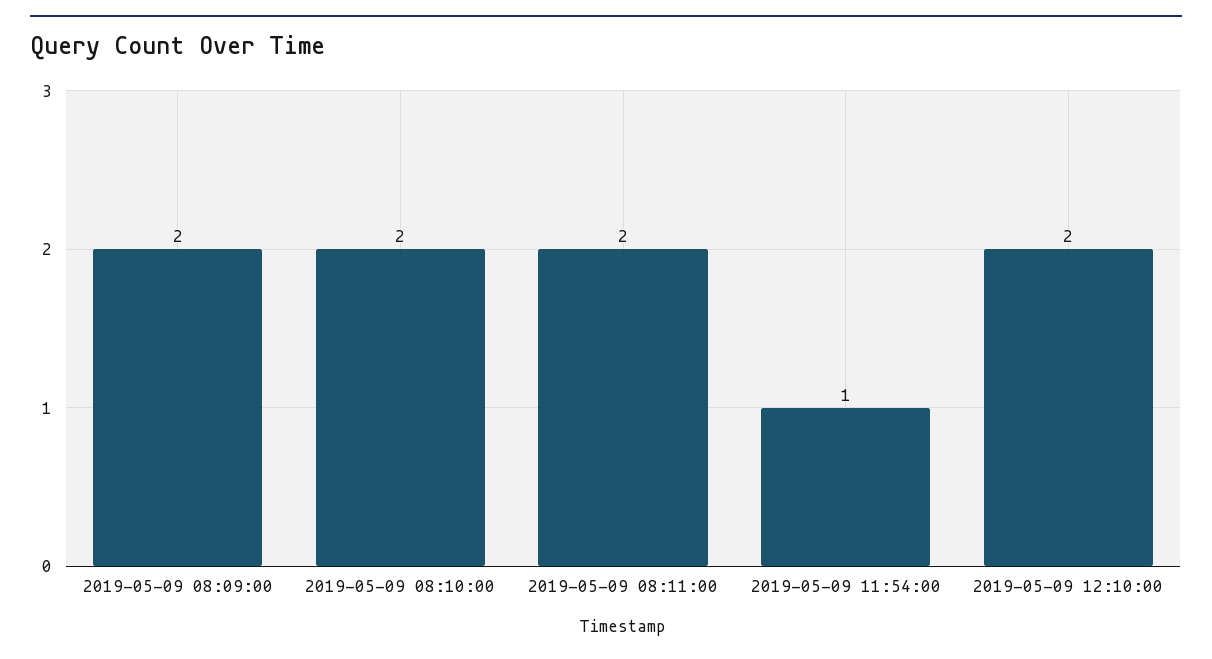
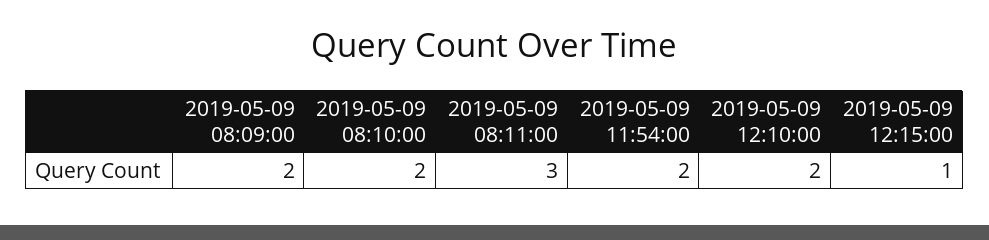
2019-05-09 08:11:00: 2 -> 3
2019-05-09 11:54:00: 1 -> 2
2019-05-09 12:15:00: none -> 1

